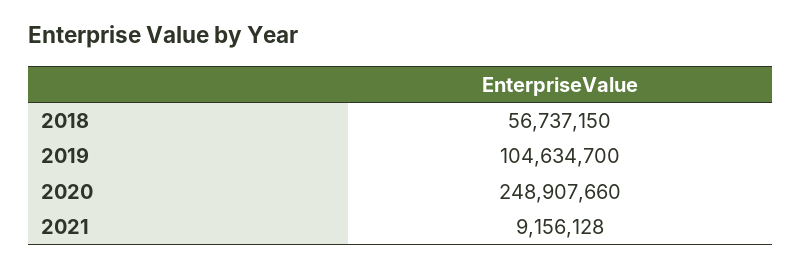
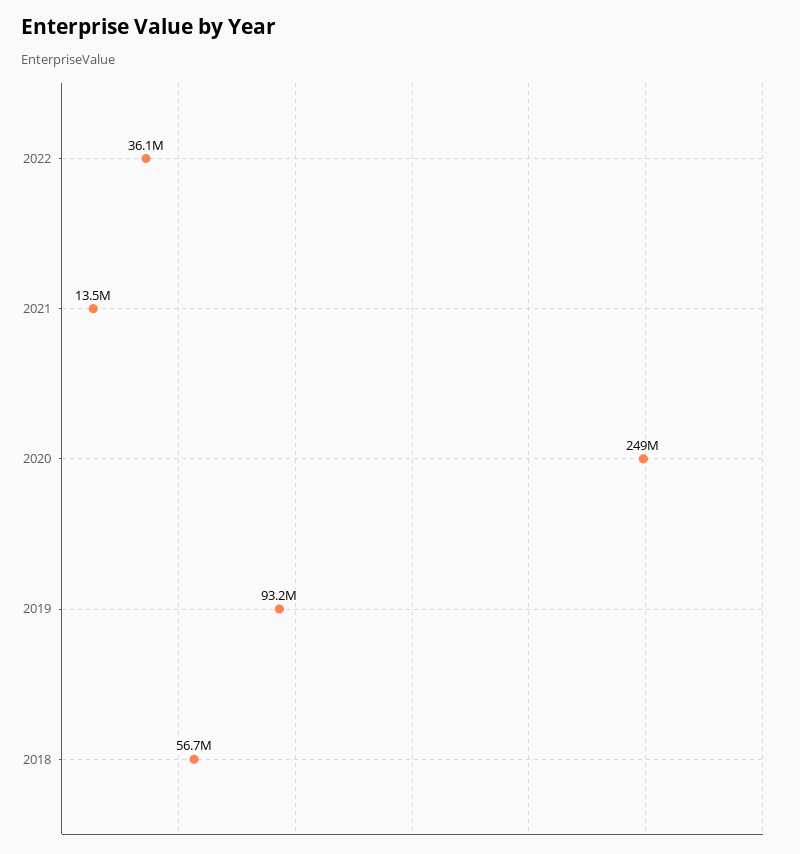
2019: 104634700 -> 93200000
2021: 9156128 -> 13500000
2022: none -> 36100000

